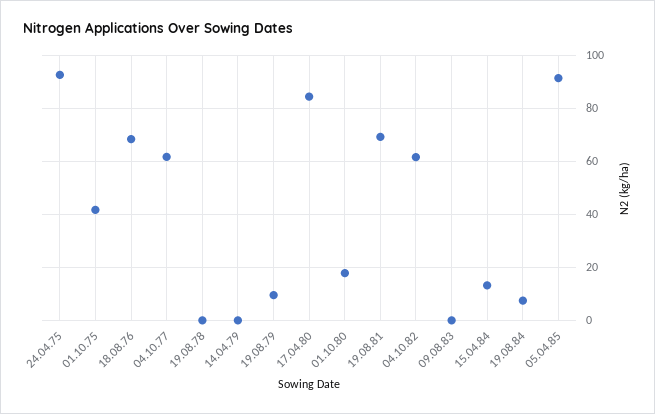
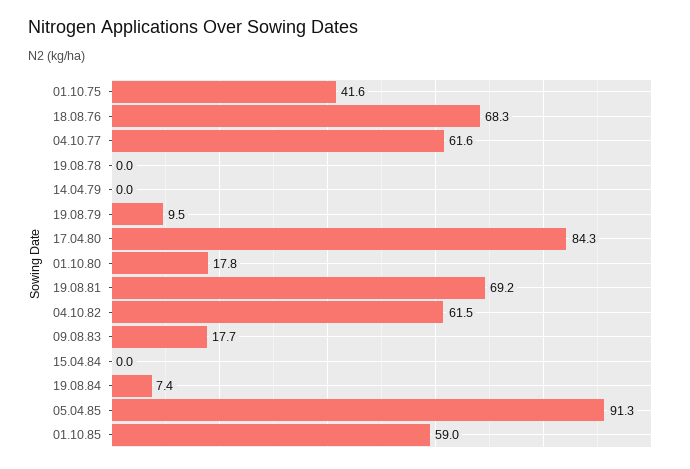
24.04.75: 92.5 -> none
09.08.83: 0 -> 17.7
15.04.84: 12.5 -> 0
01.10.85: none -> 59

